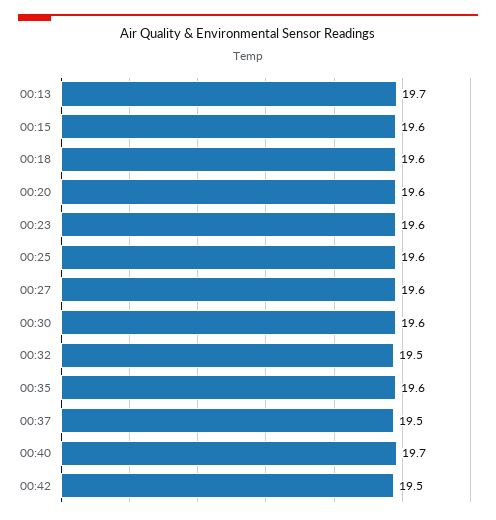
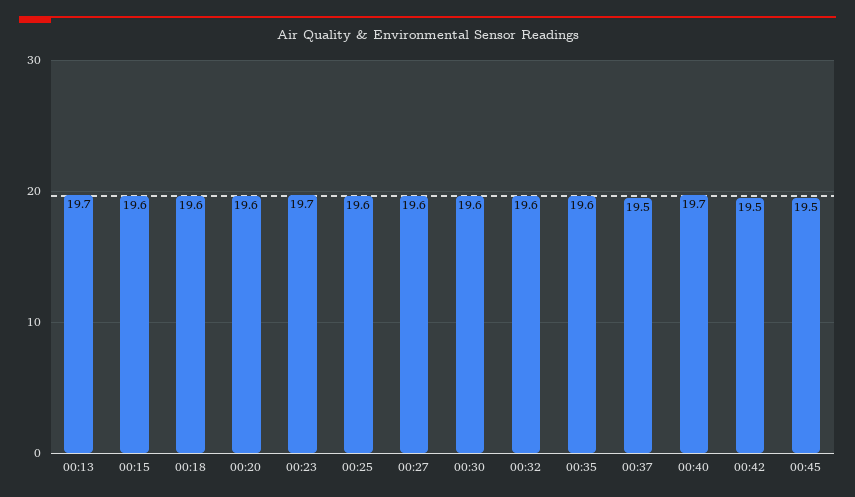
00:23: 19.6 -> 19.7
00:32: 19.5 -> 19.6
00:45: none -> 19.5

